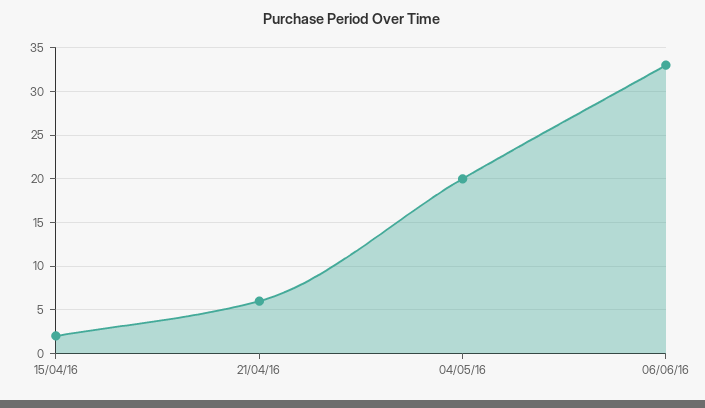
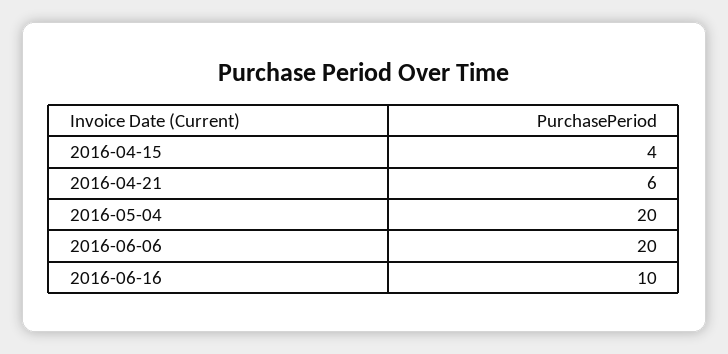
15/04/16: 2 -> 4
06/06/16: 33 -> 20
2016-06-16: none -> 10

